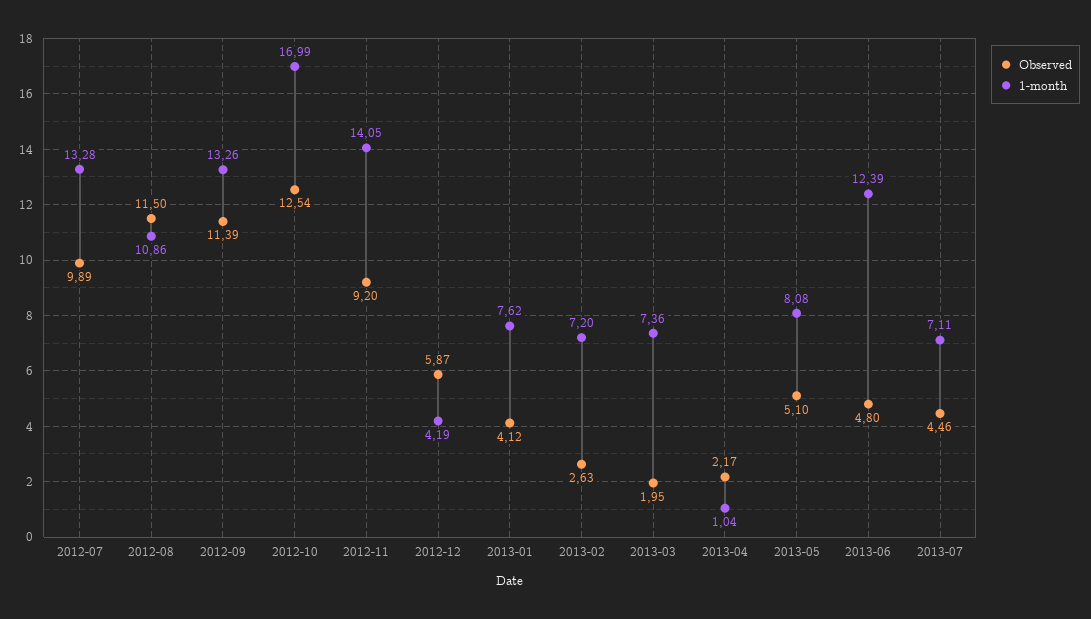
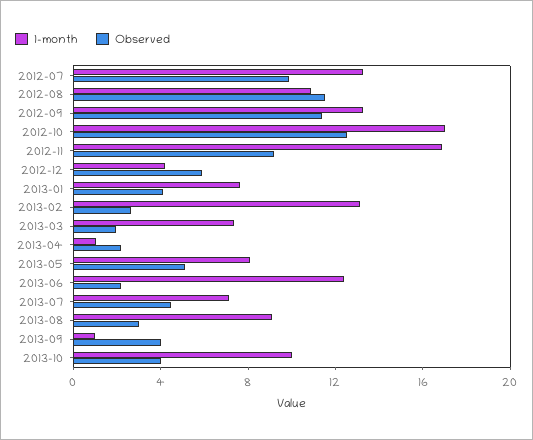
1-month, 2012-11: 14.05 -> 17
1-month, 2013-02: 7.2 -> 13
Observed, 2013-06: 4.8 -> 2
1-month, 2013-08: none -> 9
Observed, 2013-08: none -> 3
1-month, 2013-09: none -> 1
Observed, 2013-09: none -> 4
1-month, 2013-10: none -> 10
Observed, 2013-10: none -> 4

